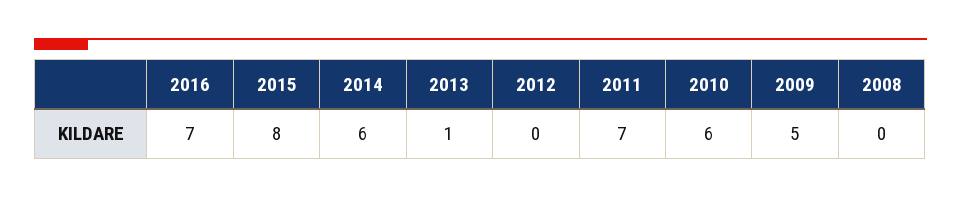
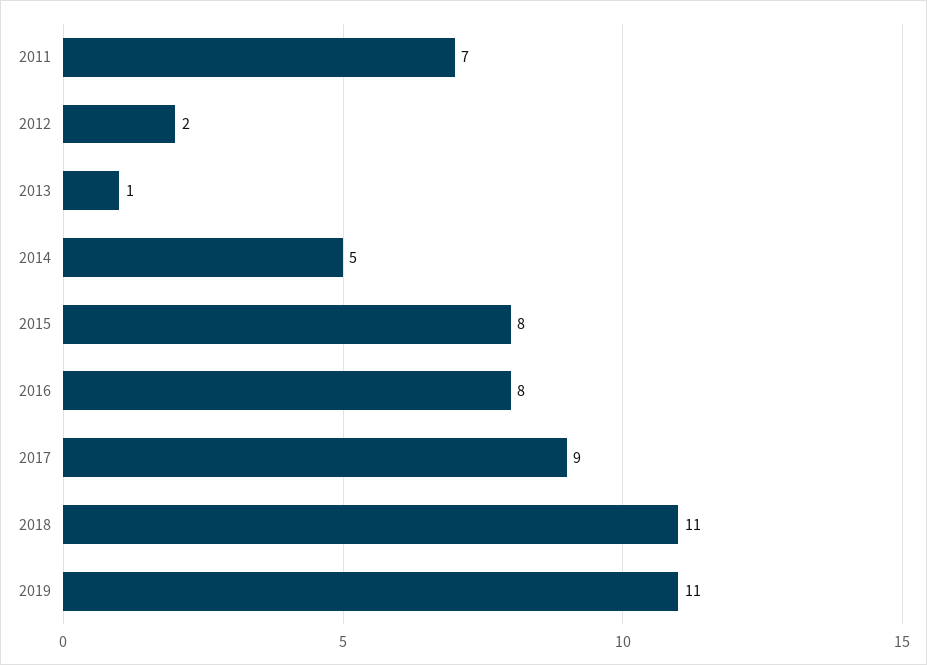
2016: 7 -> 8
2014: 6 -> 5
2012: 0 -> 2
2010: 6 -> none
2009: 5 -> none
2008: 0 -> none
2017: none -> 9
2018: none -> 11
2019: none -> 11

